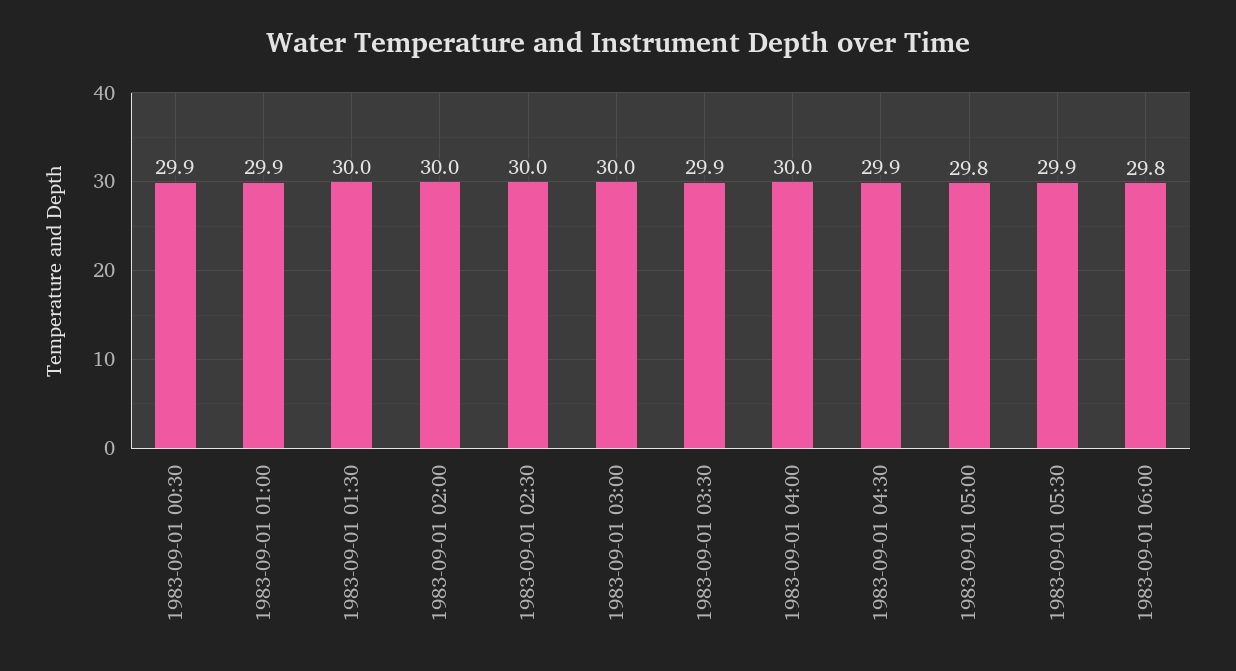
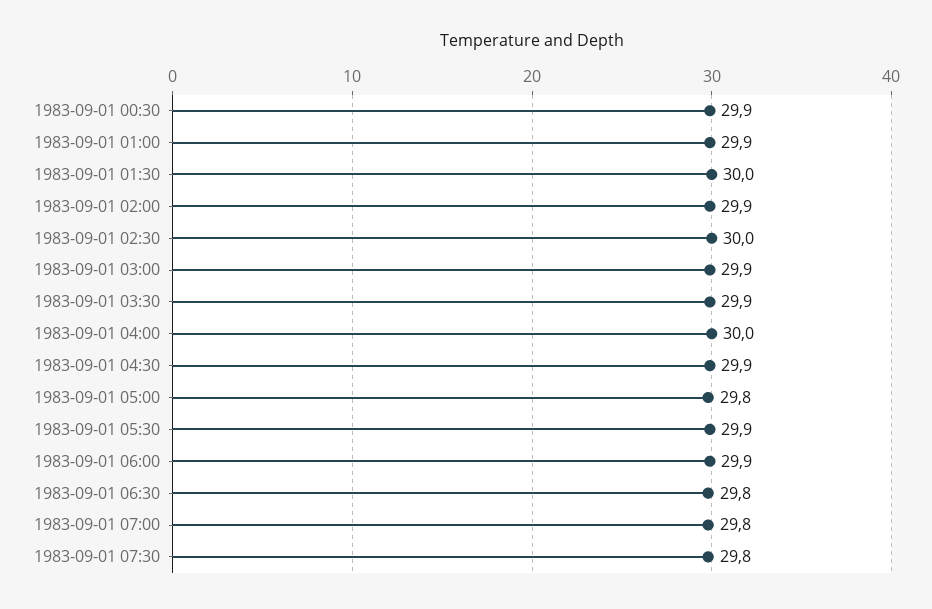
1983-09-01 02:00: 30 -> 29.9
1983-09-01 03:00: 30 -> 29.9
1983-09-01 06:00: 29.8 -> 29.9
1983-09-01 06:30: none -> 29.8
1983-09-01 07:00: none -> 29.8
1983-09-01 07:30: none -> 29.8

